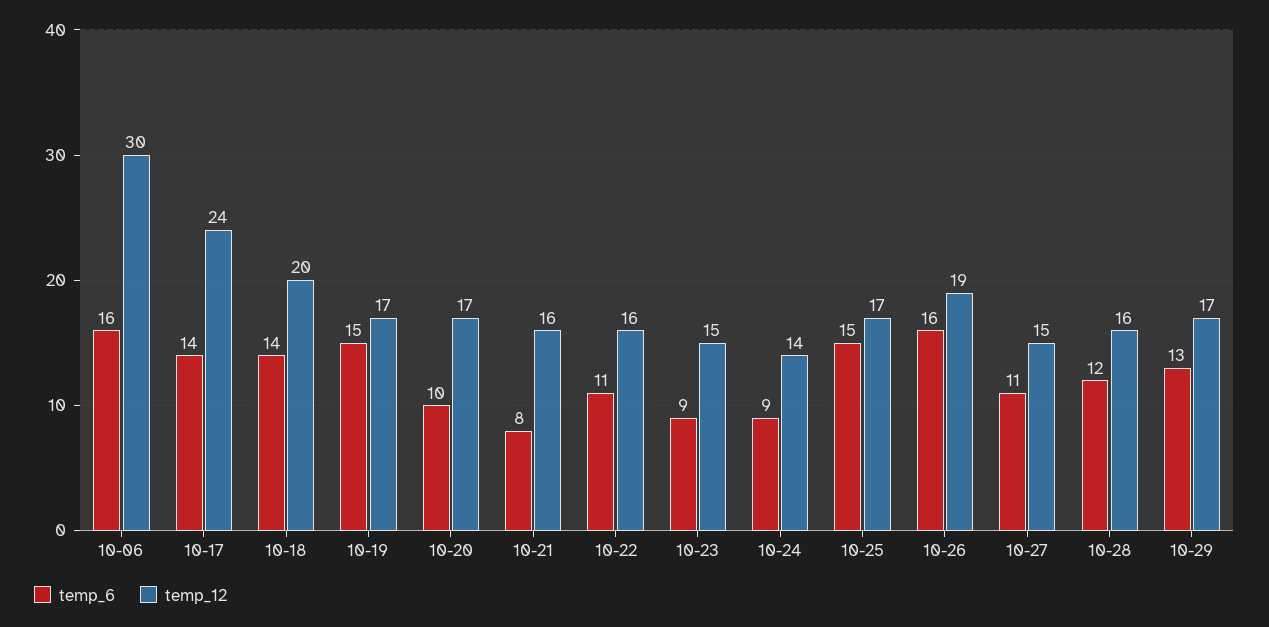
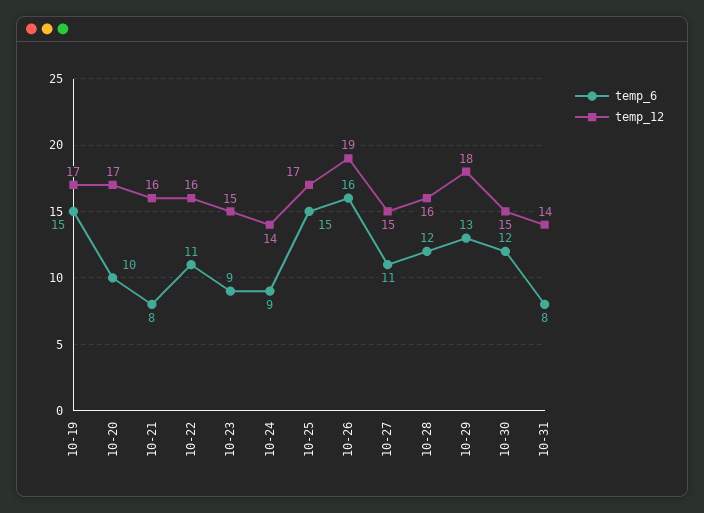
temp_6, 10-06: 16 -> none
temp_12, 10-06: 30 -> none
temp_6, 10-17: 14 -> none
temp_12, 10-17: 24 -> none
temp_6, 10-18: 14 -> none
temp_12, 10-18: 20 -> none
temp_12, 10-29: 17 -> 18
temp_6, 10-30: none -> 12
temp_12, 10-30: none -> 15
temp_6, 10-31: none -> 8
temp_12, 10-31: none -> 14

